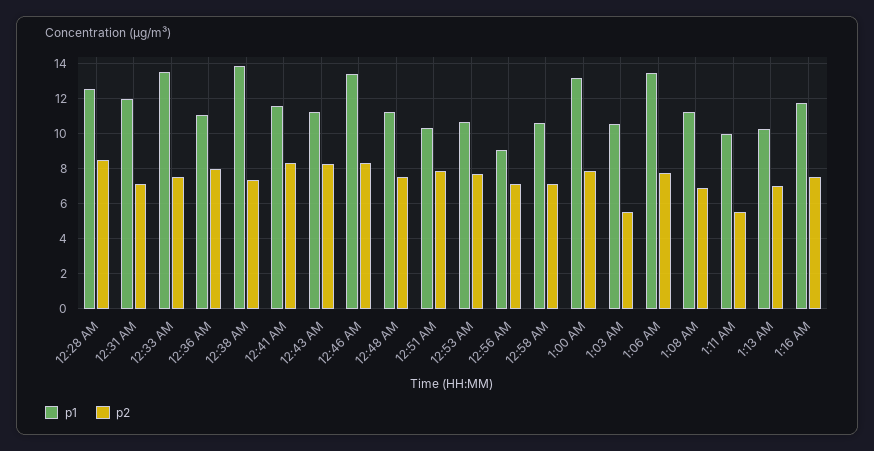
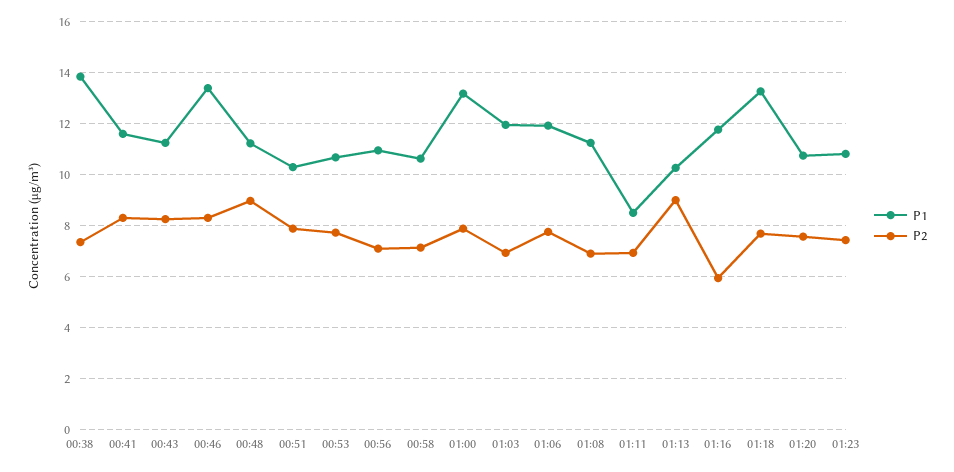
p1, 12:28 AM: 12.5 -> none
p2, 12:28 AM: 8.5 -> none
p1, 12:31 AM: 12 -> none
p2, 12:31 AM: 7 -> none
p1, 12:33 AM: 13.5 -> none
p2, 12:33 AM: 7.5 -> none
p1, 12:36 AM: 11 -> none
p2, 12:36 AM: 8 -> none
p2, 12:48 AM: 7.5 -> 9
p1, 12:56 AM: 9 -> 11
p1, 1:03 AM: 10.5 -> 12
p2, 1:03 AM: 5.5 -> 7
p1, 1:06 AM: 13.5 -> 12
p1, 1:11 AM: 10 -> 8.5
p2, 1:11 AM: 5.5 -> 7
p2, 1:13 AM: 7 -> 9
p2, 1:16 AM: 7.5 -> 6
p1, 01:18: none -> 13.25
p2, 01:18: none -> 7.75
p1, 01:20: none -> 10.75
p2, 01:20: none -> 7.5
p1, 01:23: none -> 10.75
p2, 01:23: none -> 7.5

